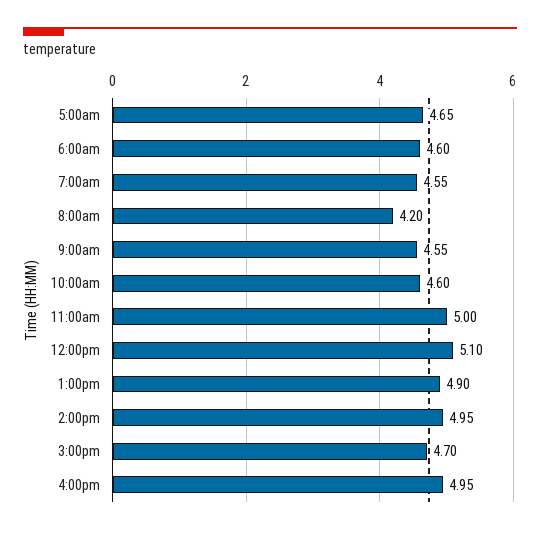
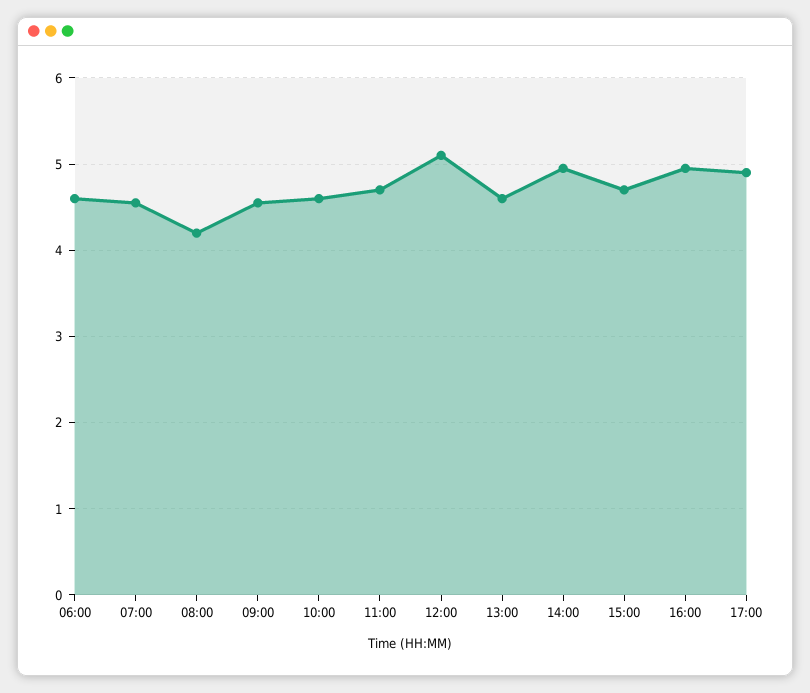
5:00am: 4.65 -> none
11:00am: 5 -> 4.7
1:00pm: 4.9 -> 4.6
17:00: none -> 4.9

